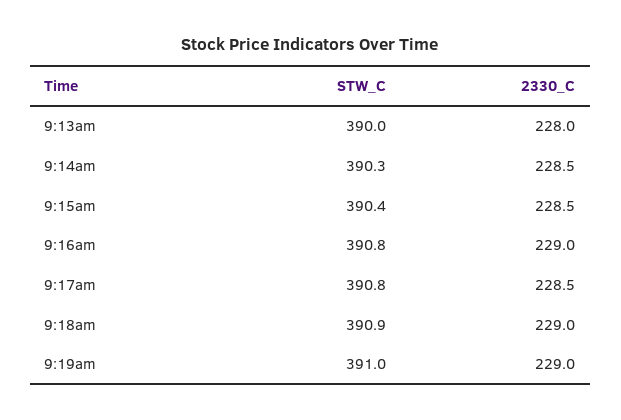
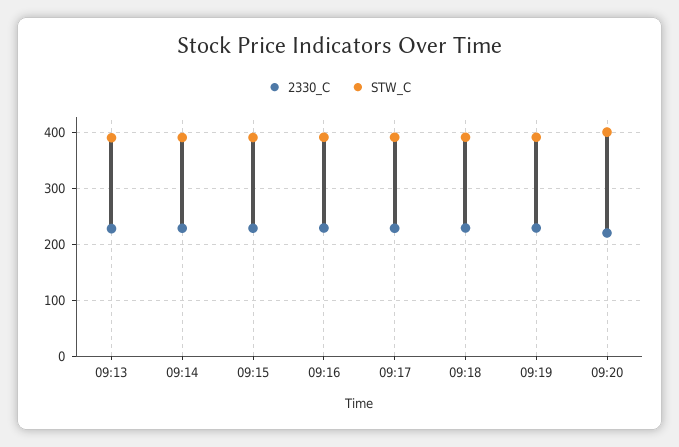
2330_C, 09:20: none -> 220
STW_C, 09:20: none -> 400

